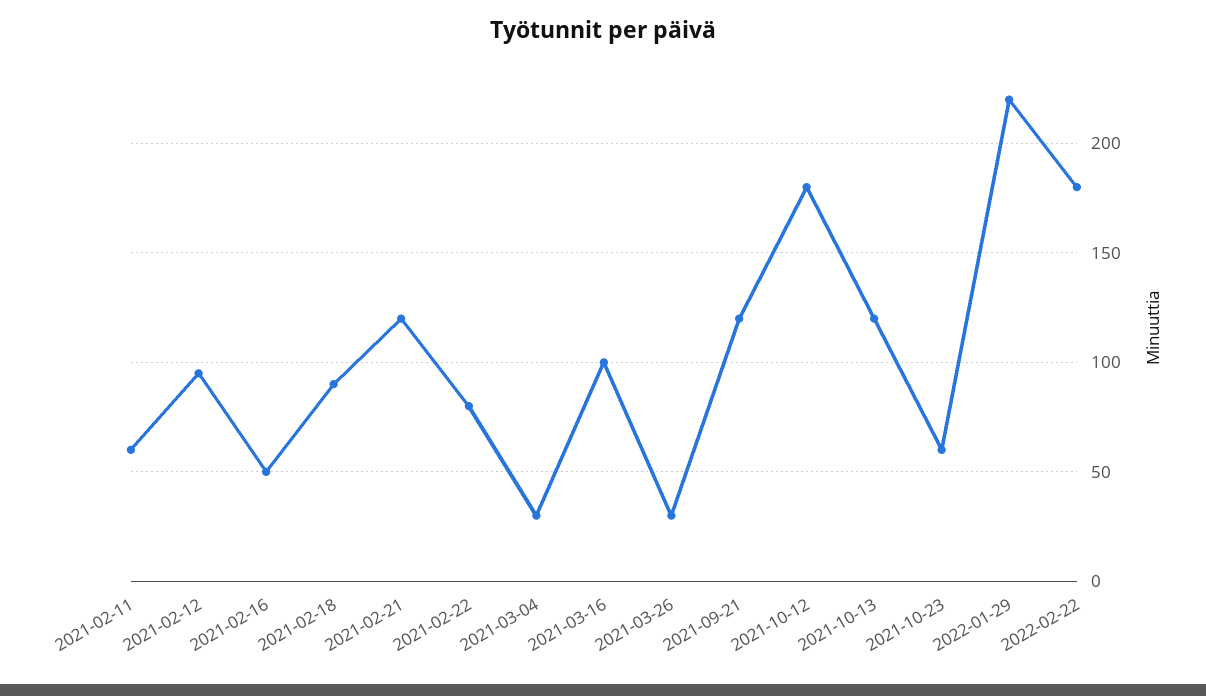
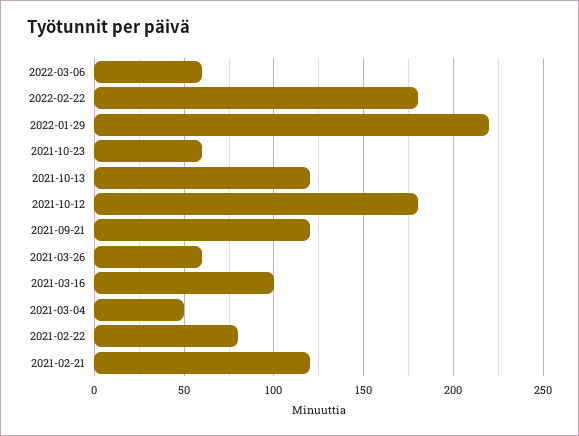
2021-02-11: 60 -> none
2021-02-12: 95 -> none
2021-02-16: 50 -> none
2021-02-18: 90 -> none
2021-03-04: 30 -> 50
2021-03-26: 30 -> 60
2022-03-06: none -> 60

